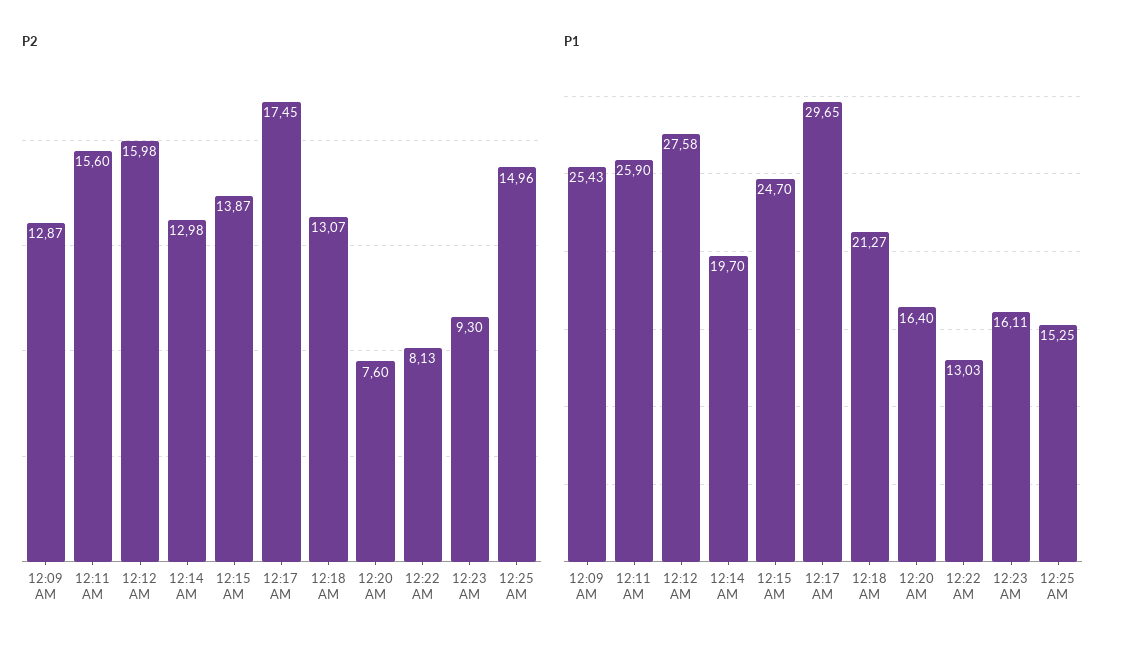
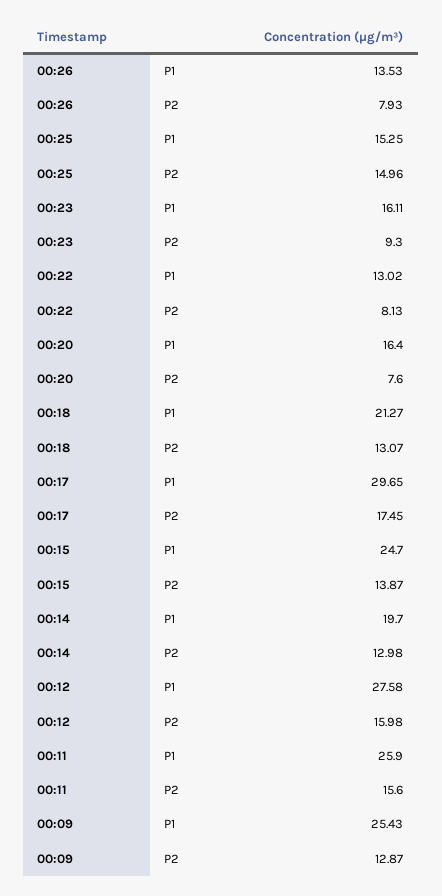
P1, 12:22 AM: 13.03 -> 13.02
P1, 00:26: none -> 13.53
P2, 00:26: none -> 7.93

